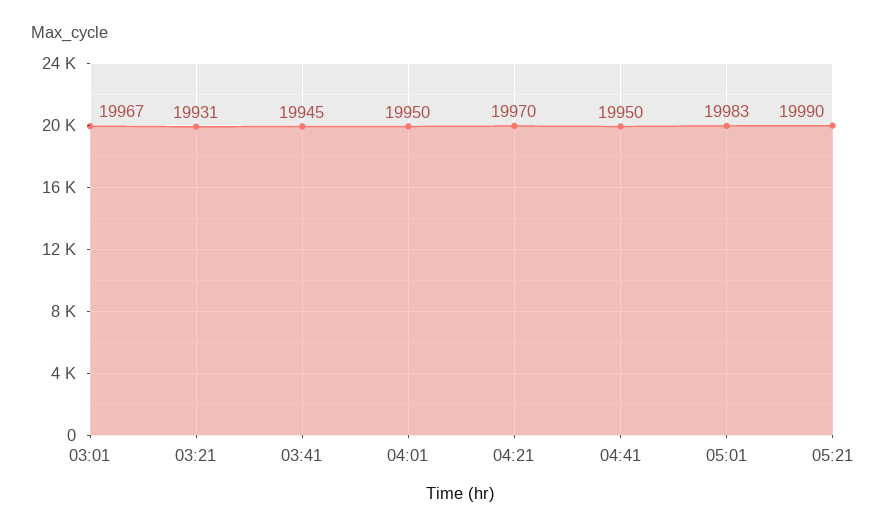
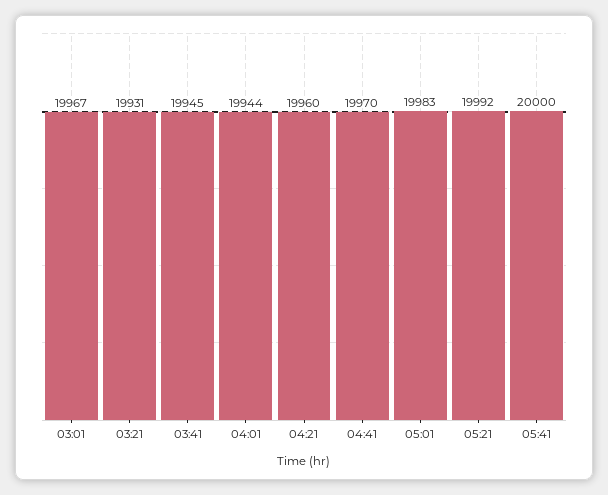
04:01: 19950 -> 19944
04:21: 19970 -> 19960
04:41: 19950 -> 19970
05:21: 19990 -> 19992
05:41: none -> 20000

